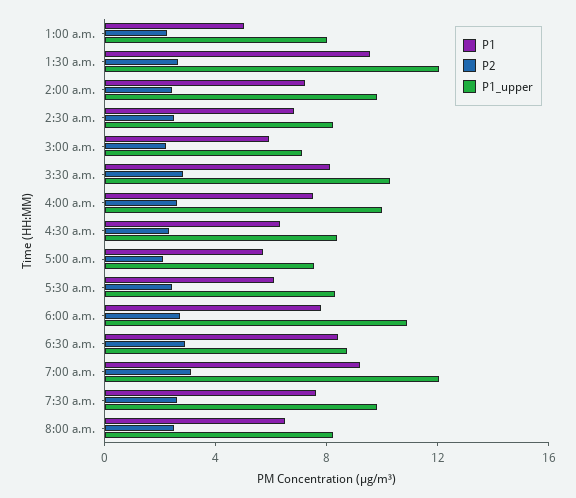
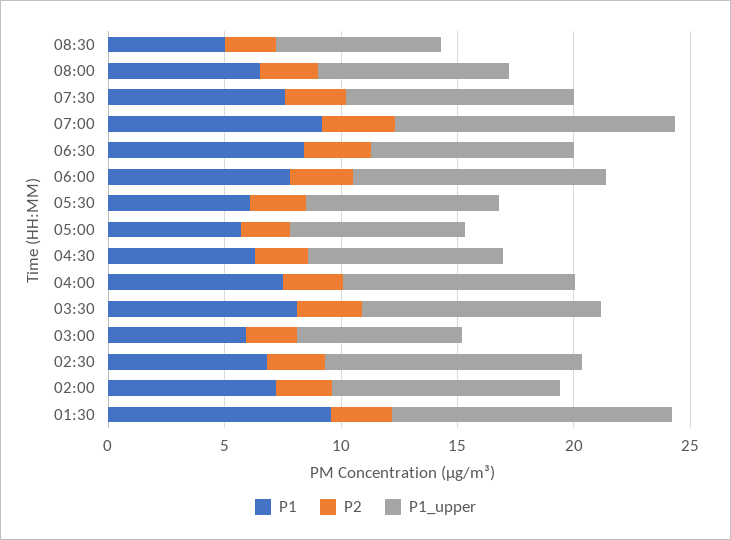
P1, 1:00 a.m.: 5 -> none
P2, 1:00 a.m.: 2 -> none
P1_upper, 1:00 a.m.: 8 -> none
P1_upper, 2:30 a.m.: 8 -> 11
P1, 08:30: none -> 5
P2, 08:30: none -> 2
P1_upper, 08:30: none -> 7

